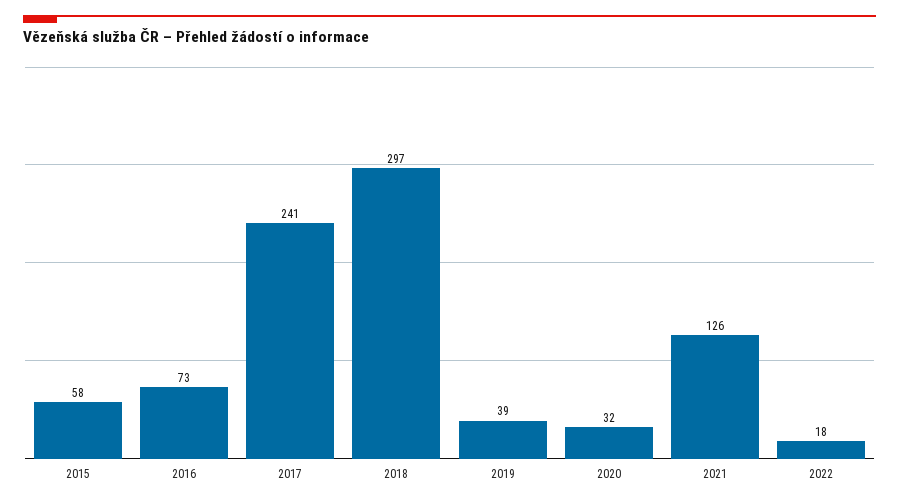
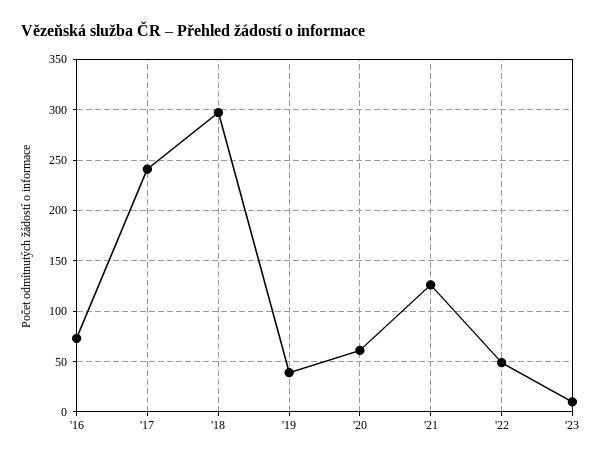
2015: 58 -> none
2020: 32 -> 60
2022: 18 -> 50
'23: none -> 10

